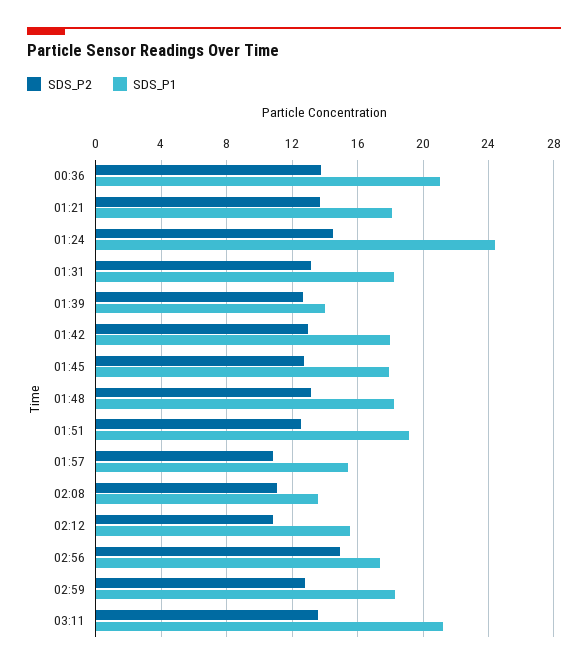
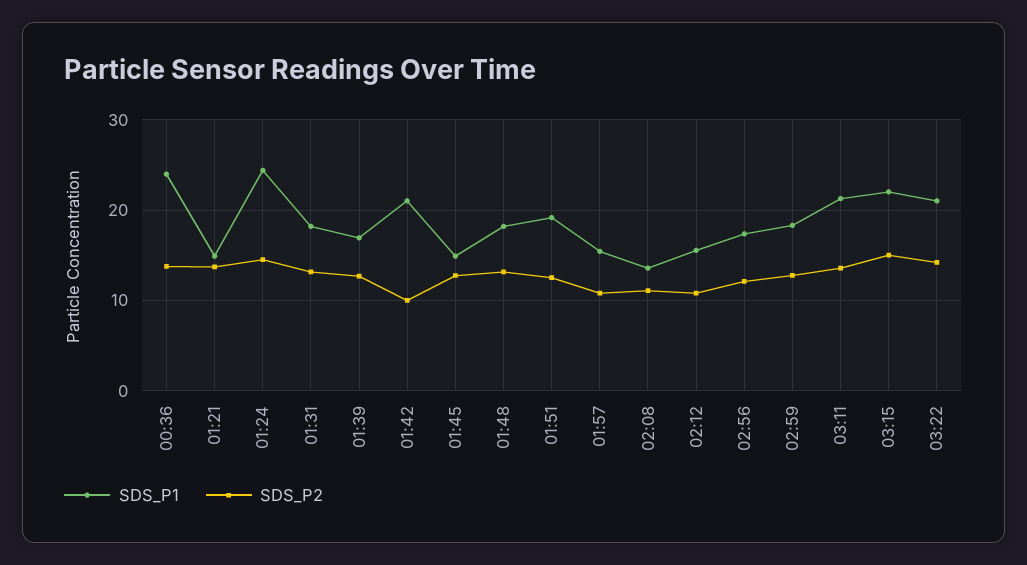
SDS_P1, 00:36: 21 -> 24
SDS_P1, 01:21: 18 -> 15
SDS_P1, 01:39: 14 -> 17
SDS_P2, 01:42: 13 -> 10
SDS_P1, 01:42: 18 -> 21
SDS_P1, 01:45: 18 -> 15
SDS_P2, 02:56: 15 -> 12
SDS_P1, 03:15: none -> 22
SDS_P2, 03:15: none -> 15
SDS_P1, 03:22: none -> 21
SDS_P2, 03:22: none -> 14

